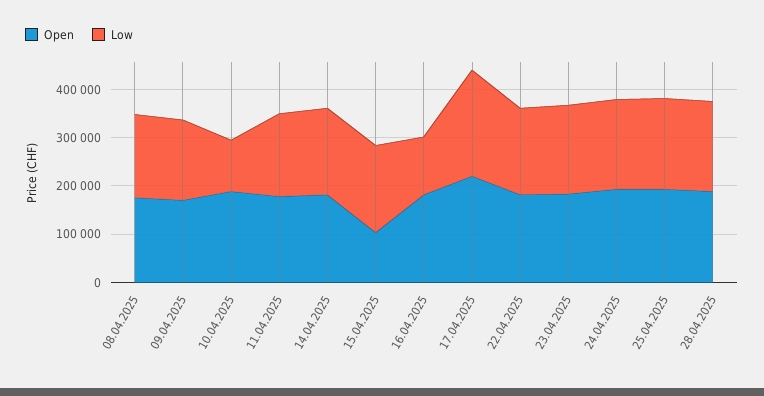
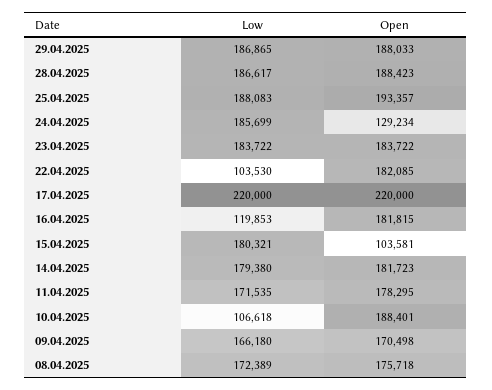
Low, 22.04.2025: 180000 -> 103530
Open, 24.04.2025: 200000 -> 129234
Low, 29.04.2025: none -> 186865
Open, 29.04.2025: none -> 188033

